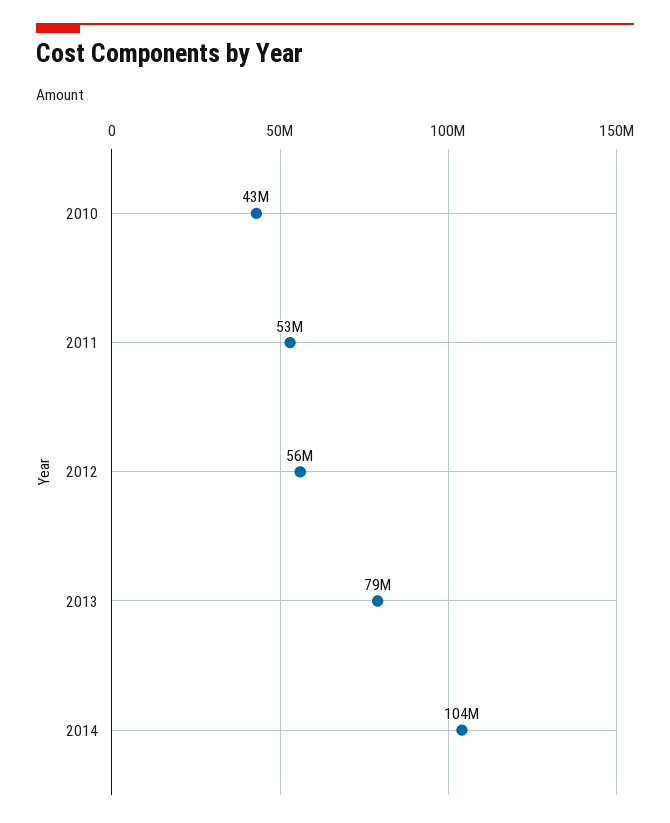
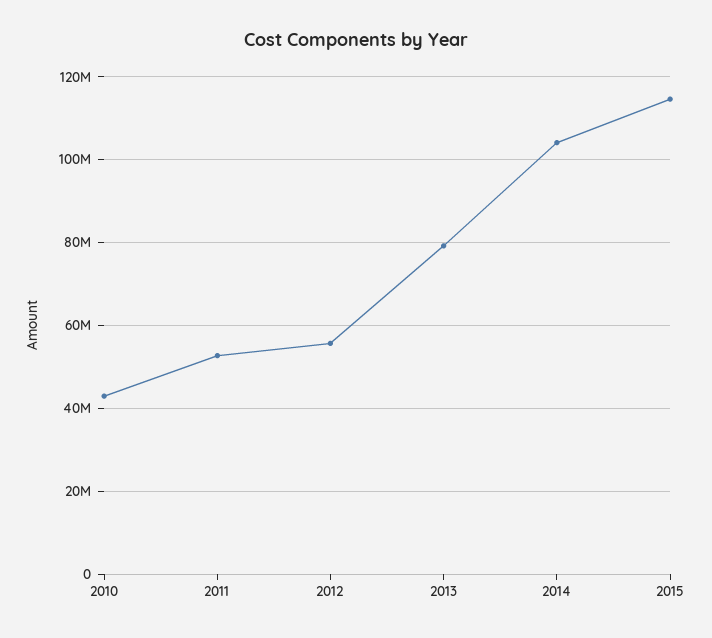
2015: none -> 114000000

